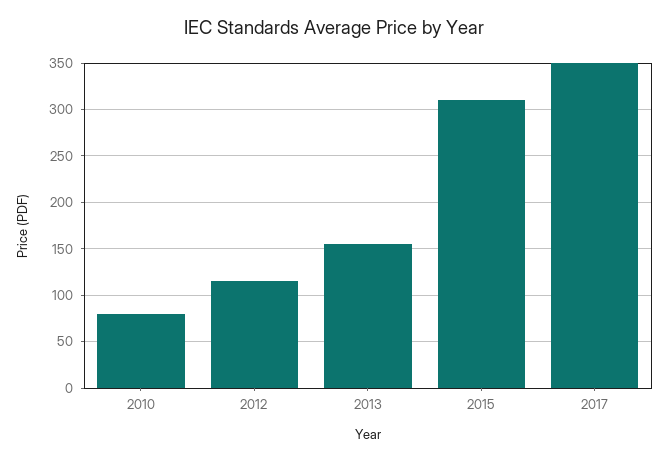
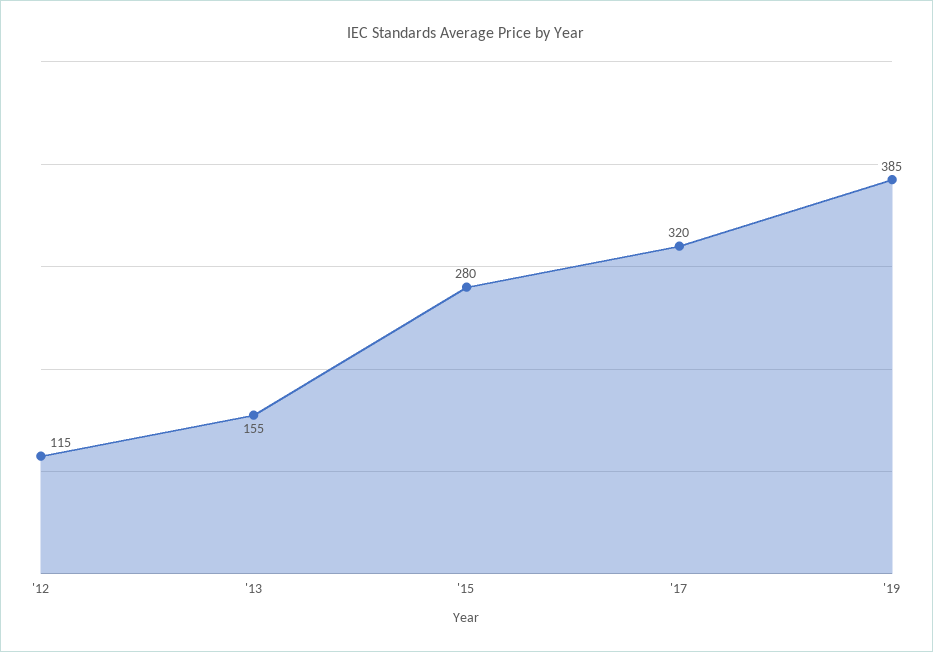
2010: 80 -> none
2015: 310 -> 280
2017: 350 -> 320
'19: none -> 385

